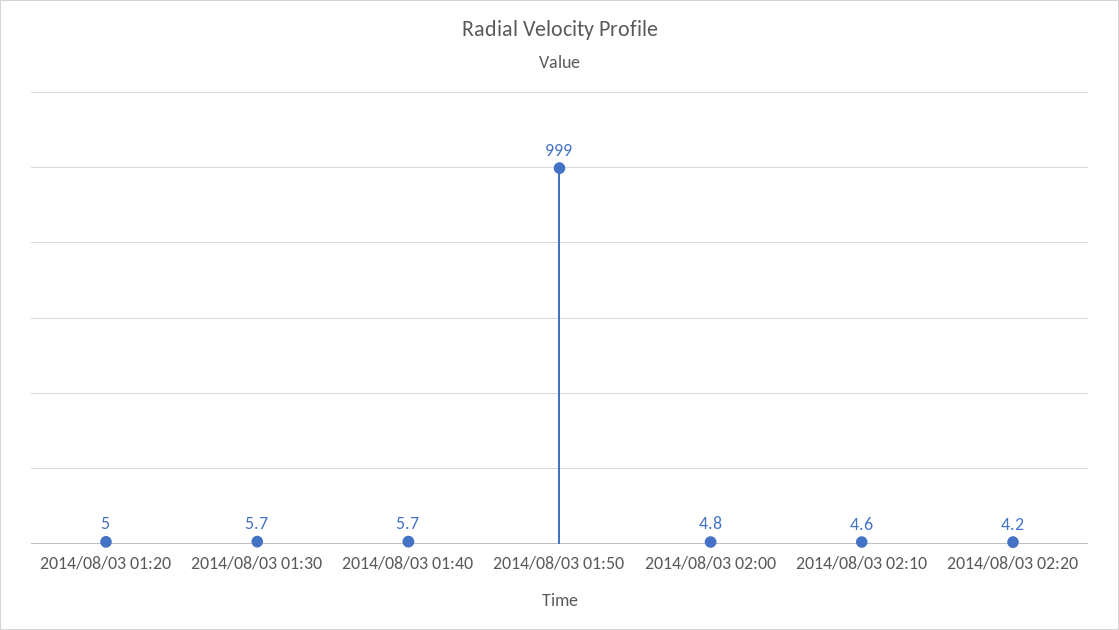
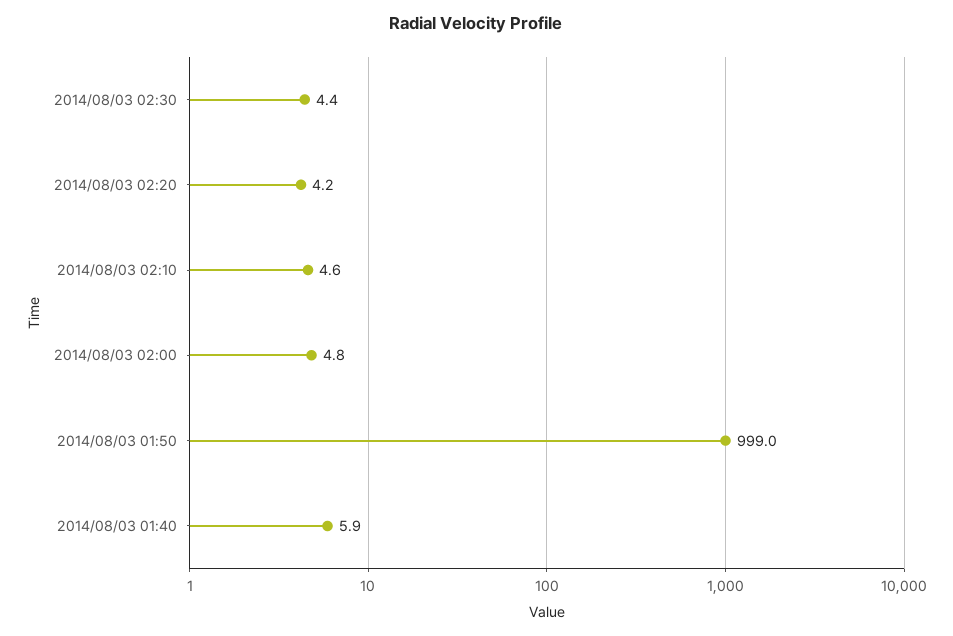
2014/08/03 01:20: 5 -> none
2014/08/03 01:30: 5.7 -> none
2014/08/03 01:40: 5.7 -> 5.9
2014/08/03 02:30: none -> 4.4

